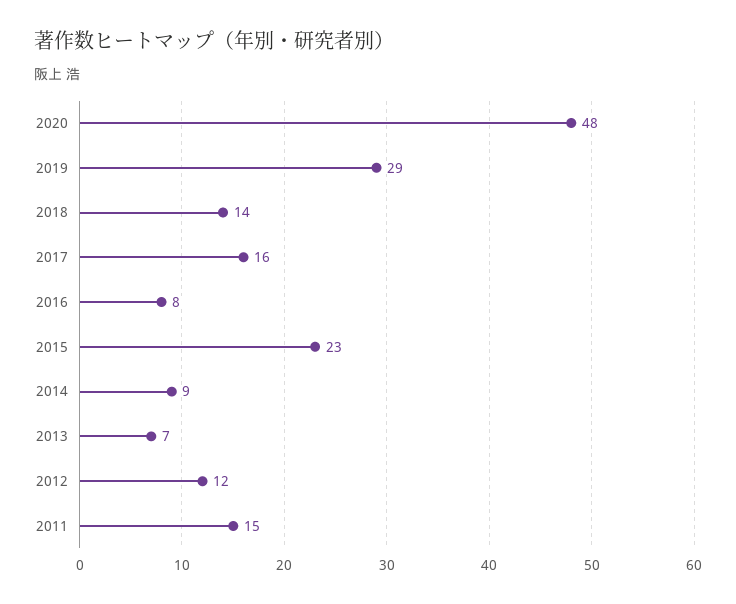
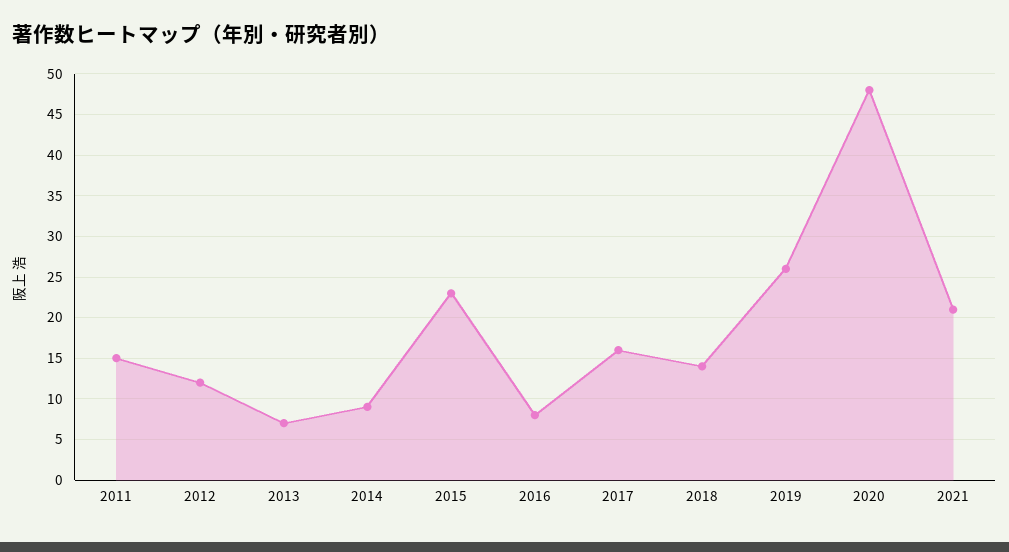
2019: 29 -> 26
2021: none -> 21

